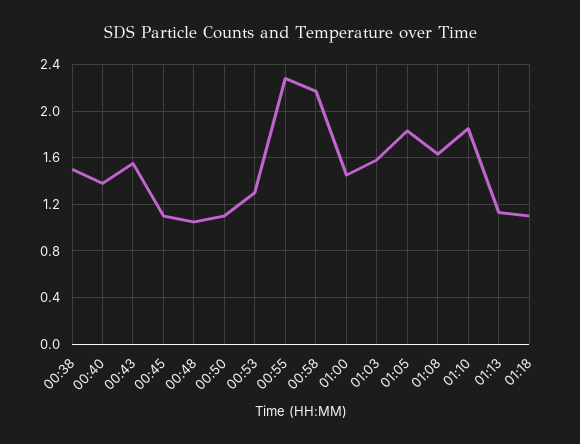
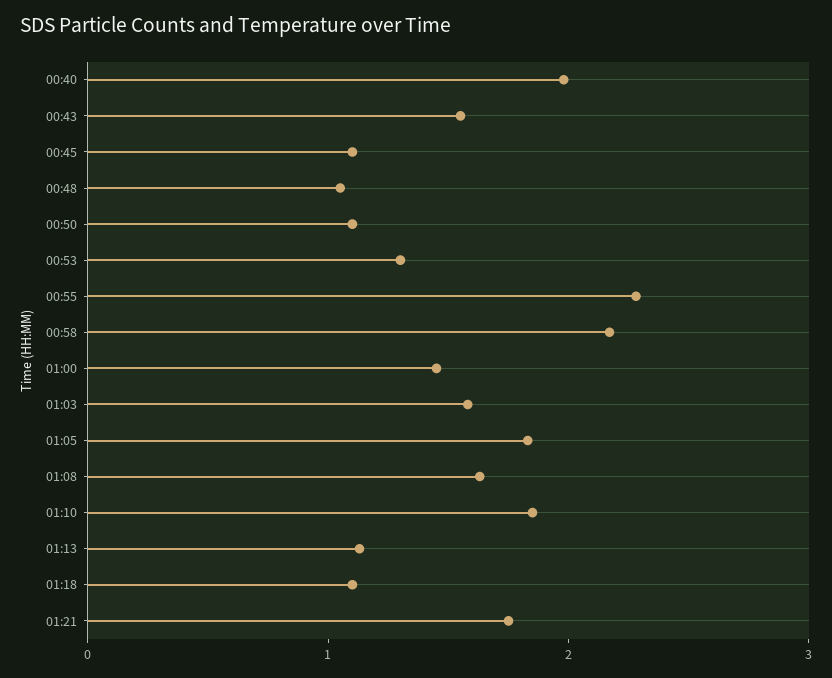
00:38: 1.5 -> none
00:40: 1.4 -> 2
01:21: none -> 1.8

